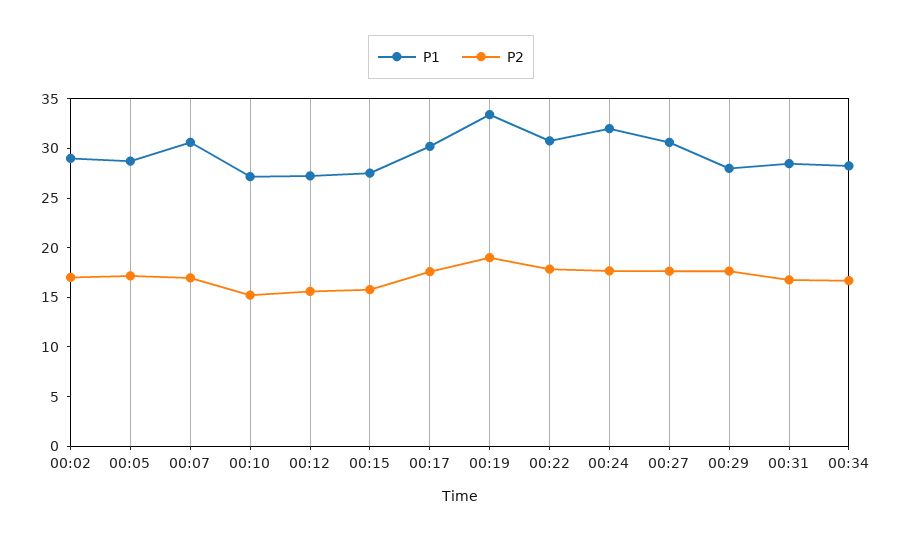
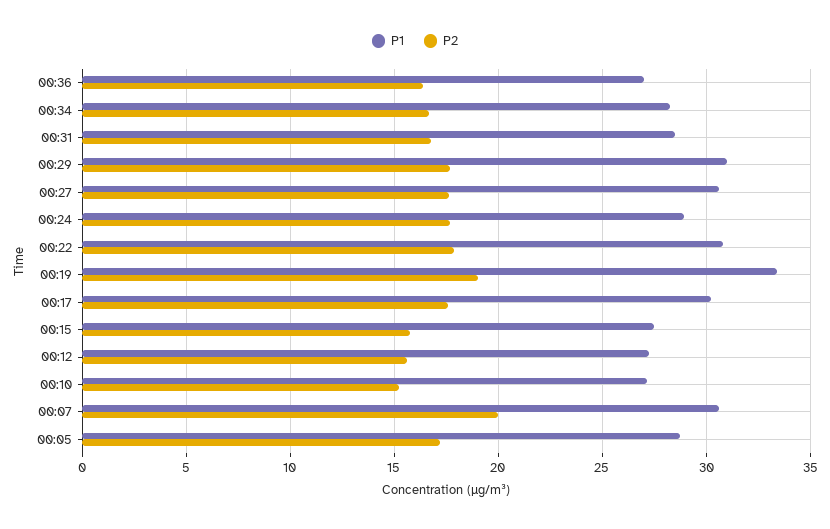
P1, 00:02: 29 -> none
P2, 00:02: 17 -> none
P2, 00:07: 17 -> 20
P1, 00:24: 32 -> 29
P1, 00:29: 28 -> 31
P1, 00:36: none -> 27
P2, 00:36: none -> 16.5

